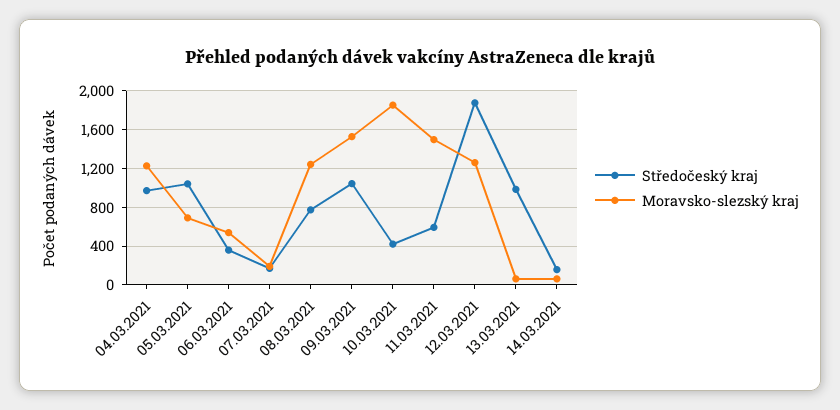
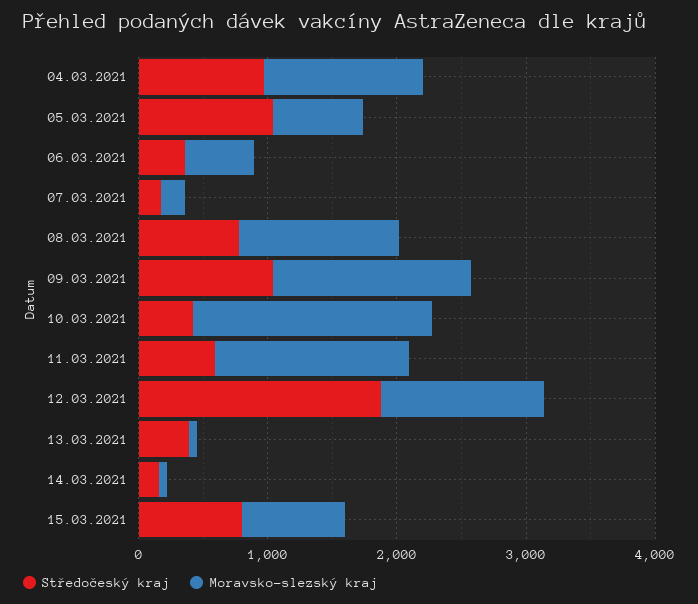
Středočeský kraj, 13.03.2021: 1000 -> 400
Středočeský kraj, 15.03.2021: none -> 800
Moravsko-slezský kraj, 15.03.2021: none -> 800

